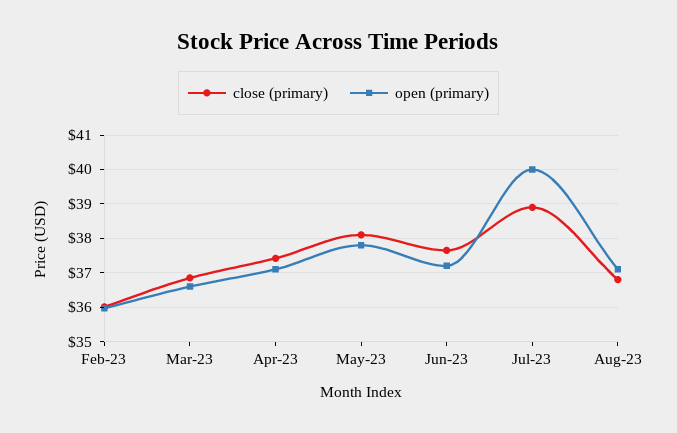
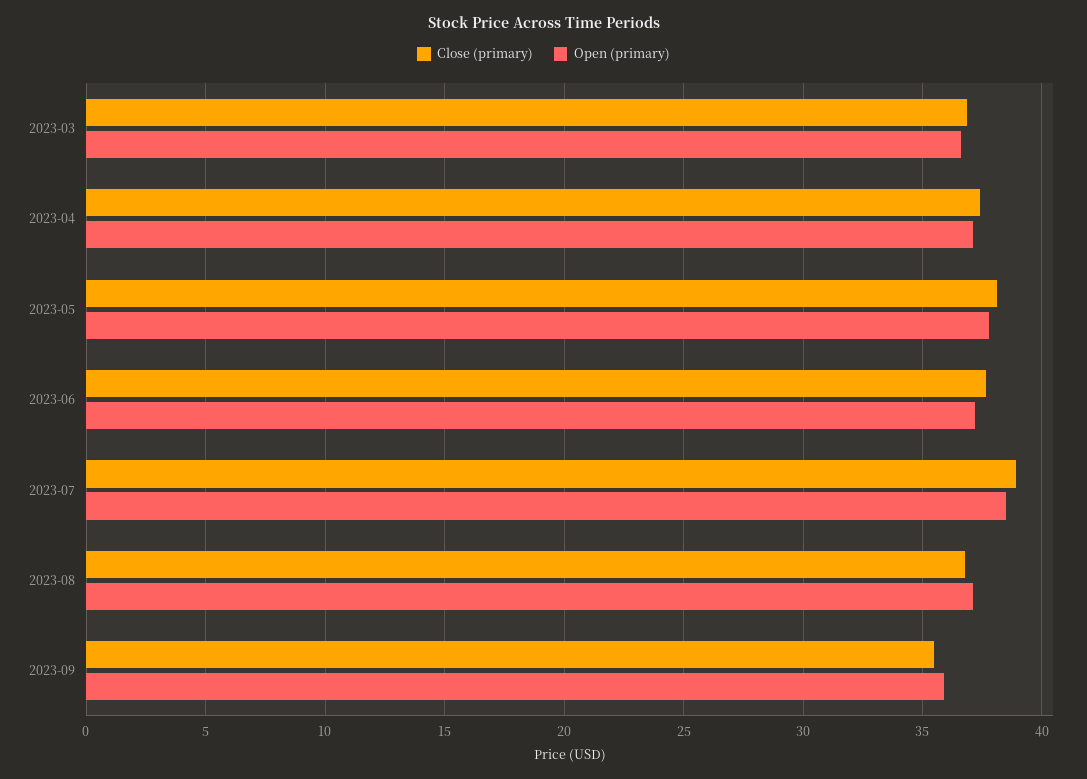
close (primary), Feb-23: 36 -> none
open (primary), Feb-23: 36 -> none
open (primary), Jul-23: 40 -> 38.5
close (primary), 2023-09: none -> 35.5
open (primary), 2023-09: none -> 36

